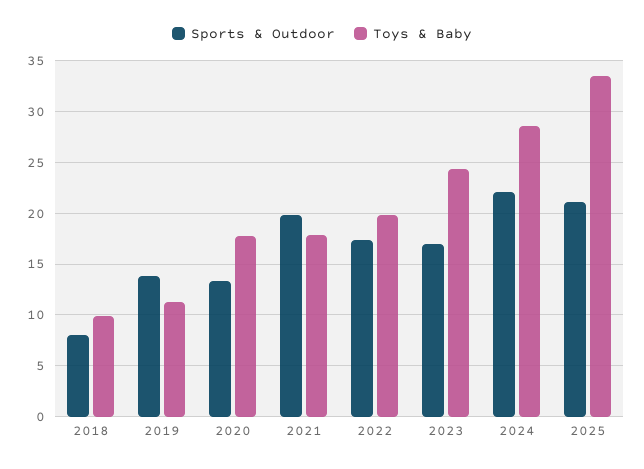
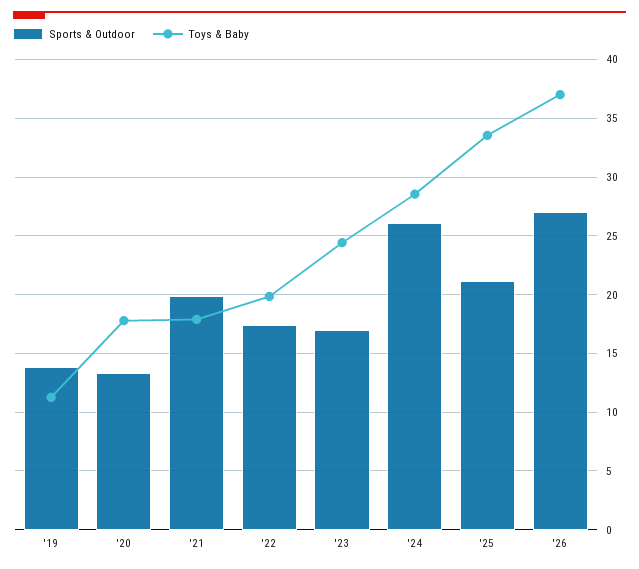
Sports & Outdoor, 2018: 8 -> none
Toys & Baby, 2018: 10 -> none
Sports & Outdoor, 2024: 22 -> 26
Sports & Outdoor, '26: none -> 27
Toys & Baby, '26: none -> 37

